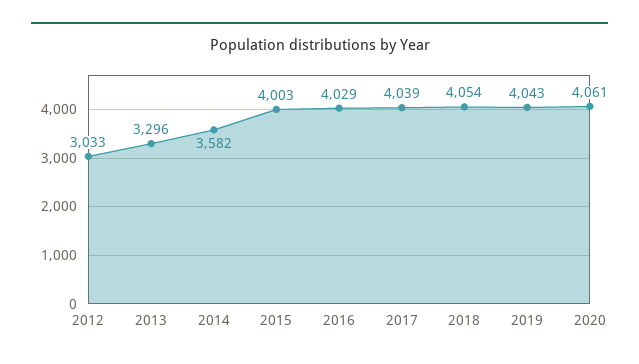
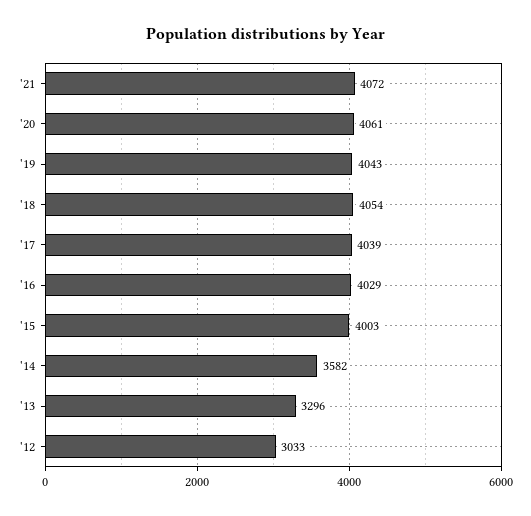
'21: none -> 4072

